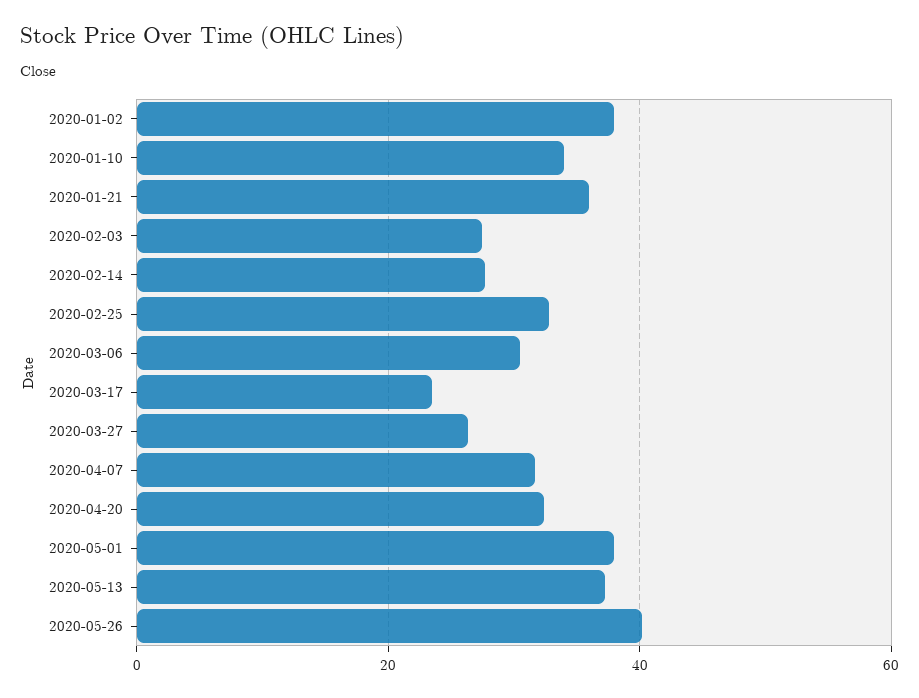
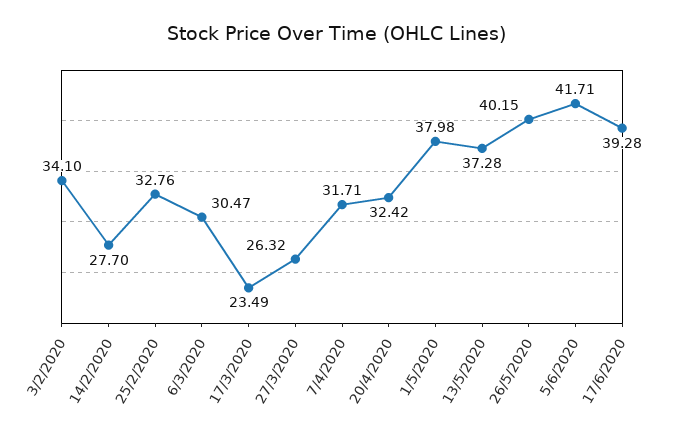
2020-01-02: 38 -> none
2020-01-10: 34 -> none
2020-01-21: 36 -> none
2020-02-03: 28 -> 34.1
5/6/2020: none -> 41.71
17/6/2020: none -> 39.28

